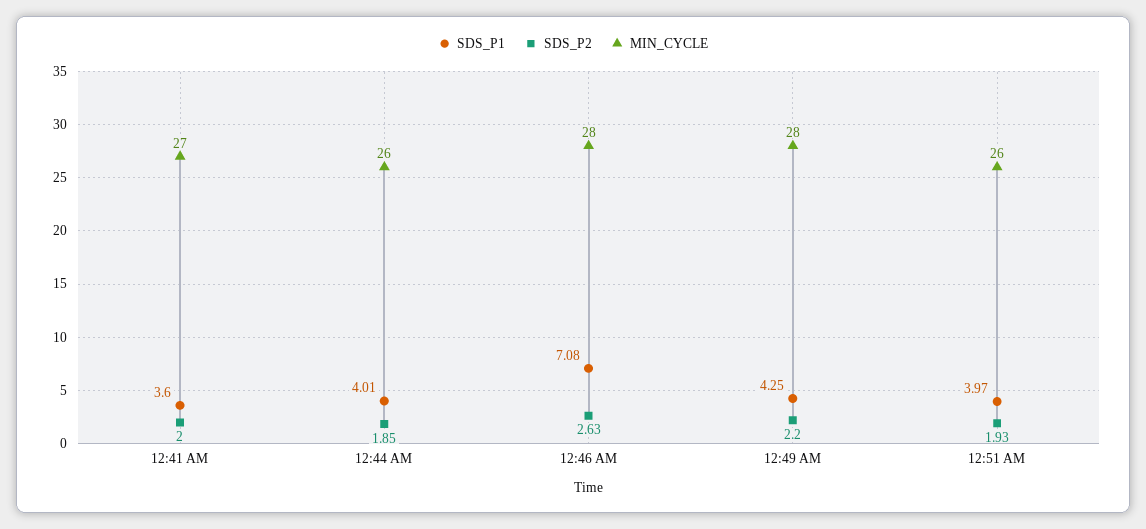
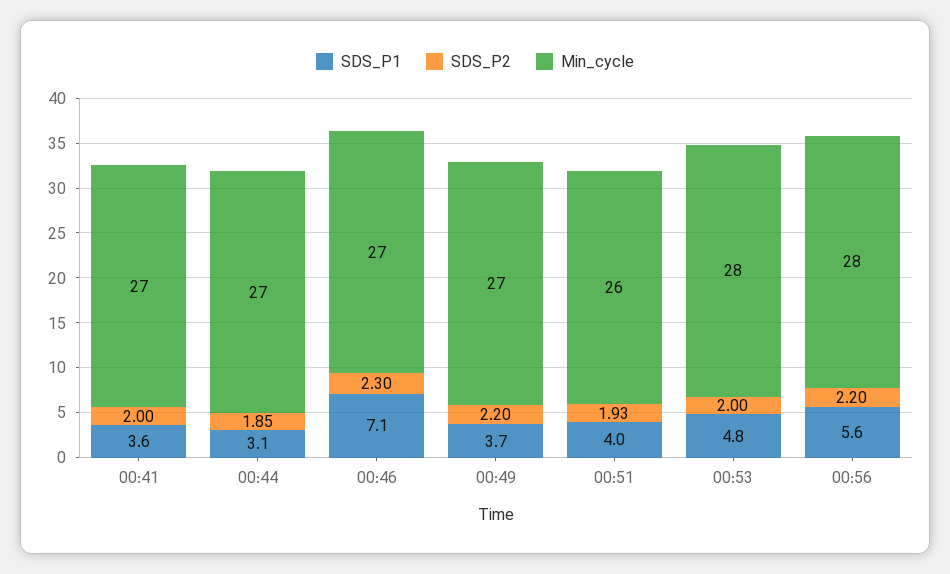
SDS_P1, 12:44 AM: 4.01 -> 3.1
MIN_CYCLE, 12:44 AM: 26 -> 27
SDS_P2, 12:46 AM: 2.63 -> 2.3
MIN_CYCLE, 12:46 AM: 28 -> 27
SDS_P1, 12:49 AM: 4.25 -> 3.7
MIN_CYCLE, 12:49 AM: 28 -> 27
SDS_P1, 00:53: none -> 4.8
SDS_P2, 00:53: none -> 2
MIN_CYCLE, 00:53: none -> 28
SDS_P1, 00:56: none -> 5.6
SDS_P2, 00:56: none -> 2.2
MIN_CYCLE, 00:56: none -> 28

